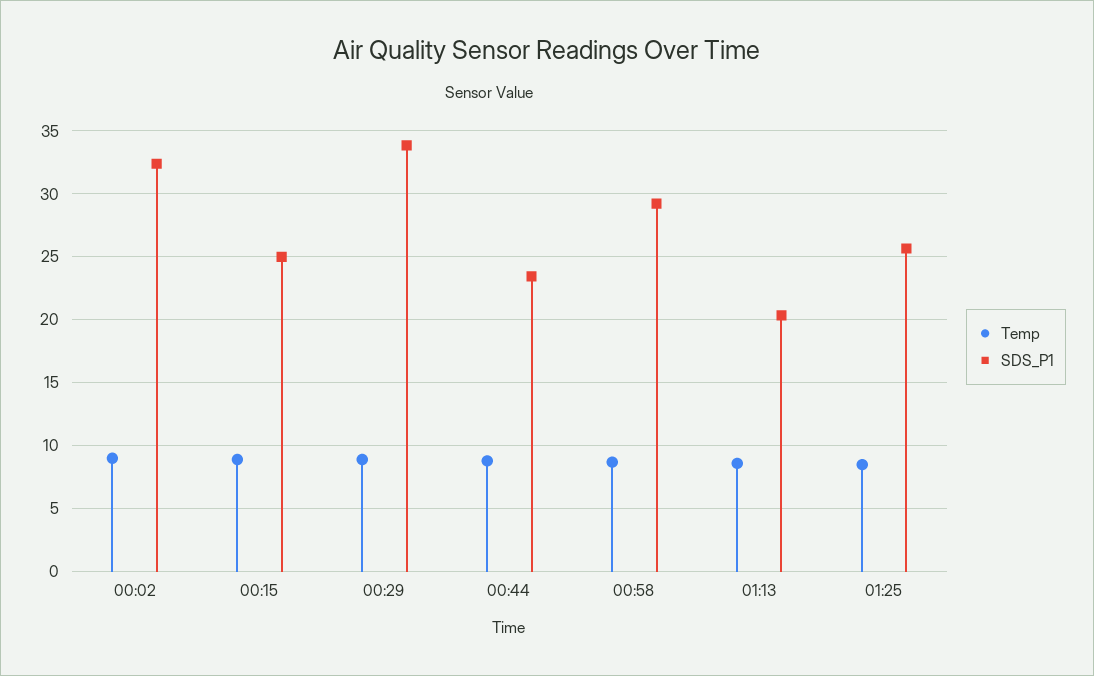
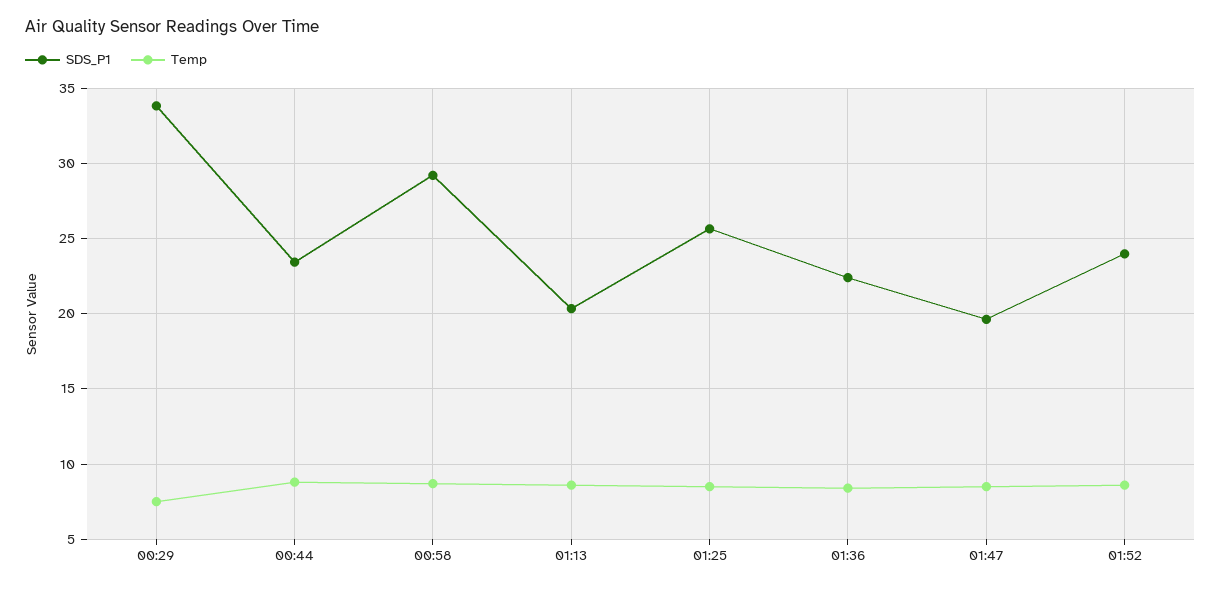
Temp, 00:02: 9 -> none
SDS_P1, 00:02: 32.5 -> none
Temp, 00:15: 9 -> none
SDS_P1, 00:15: 25 -> none
Temp, 00:29: 9 -> 7.5
SDS_P1, 01:36: none -> 22.5
Temp, 01:36: none -> 8.5
SDS_P1, 01:47: none -> 19.5
Temp, 01:47: none -> 8.5
SDS_P1, 01:52: none -> 24
Temp, 01:52: none -> 8.5

